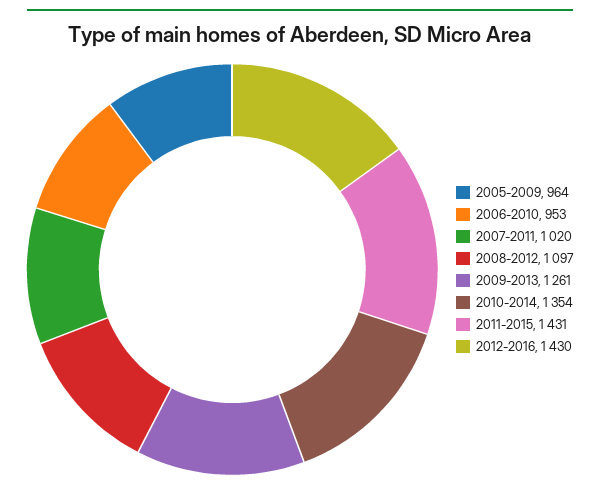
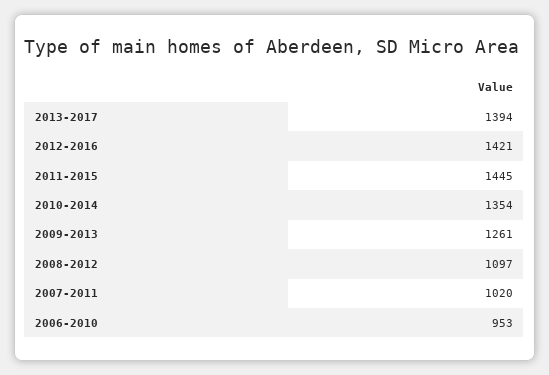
2005-2009: 964 -> none
2011-2015: 1431 -> 1445
2012-2016: 1430 -> 1421
2013-2017: none -> 1394

